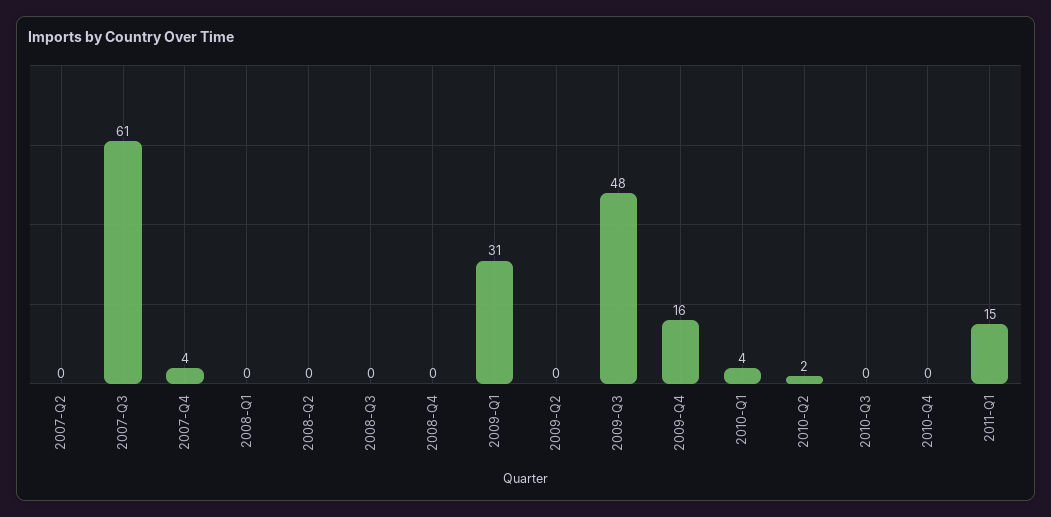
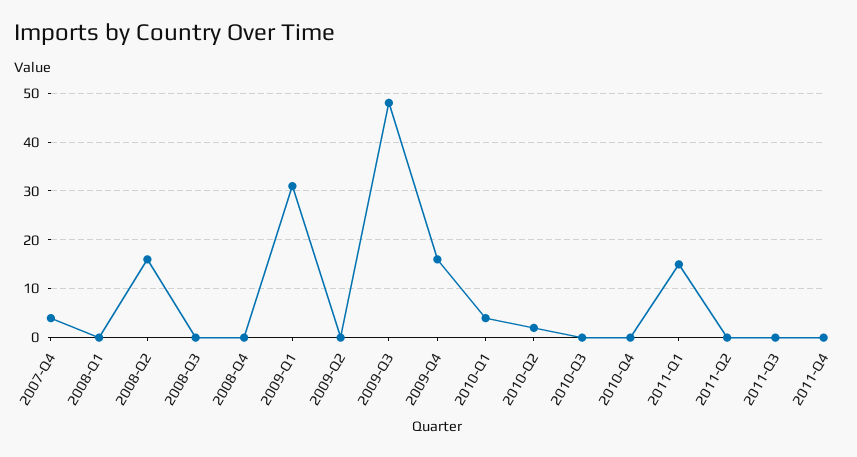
2007-Q2: 0 -> none
2007-Q3: 61 -> none
2008-Q2: 0 -> 15
2011-Q2: none -> 0
2011-Q3: none -> 0
2011-Q4: none -> 0

